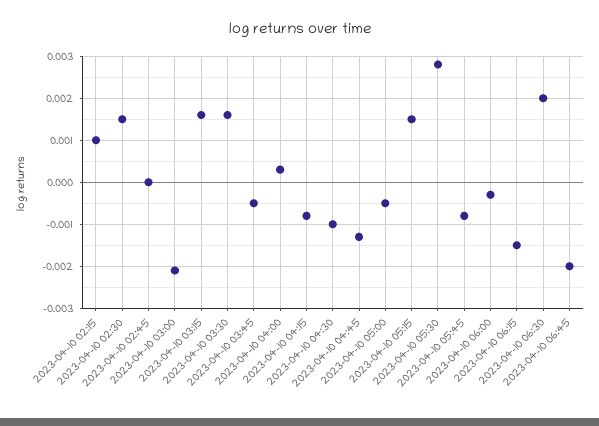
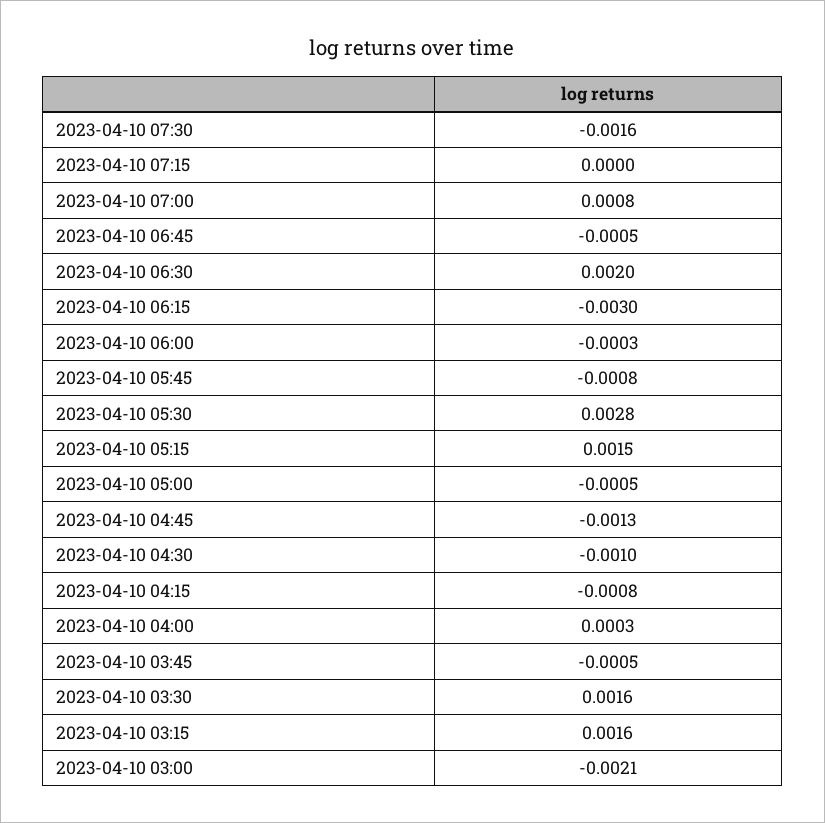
2023-04-10 02:15: 0.001 -> none
2023-04-10 02:30: 0.0015 -> none
2023-04-10 02:45: 0 -> none
2023-04-10 06:15: -0.0015 -> -0.003
2023-04-10 06:45: -0.002 -> -0.0005
2023-04-10 07:30: none -> -0.0016
2023-04-10 07:15: none -> 0
2023-04-10 07:00: none -> 0.0008

